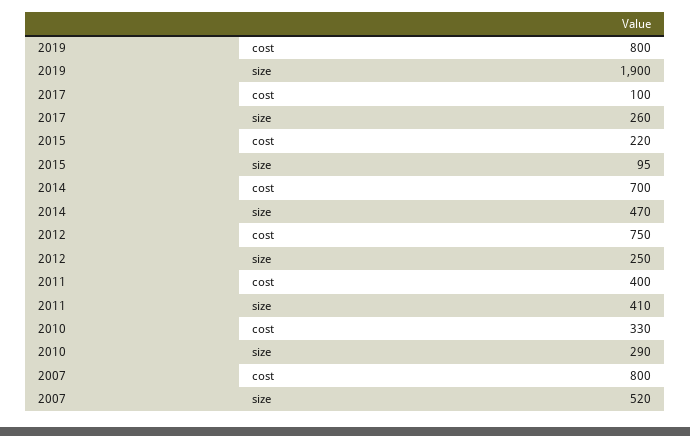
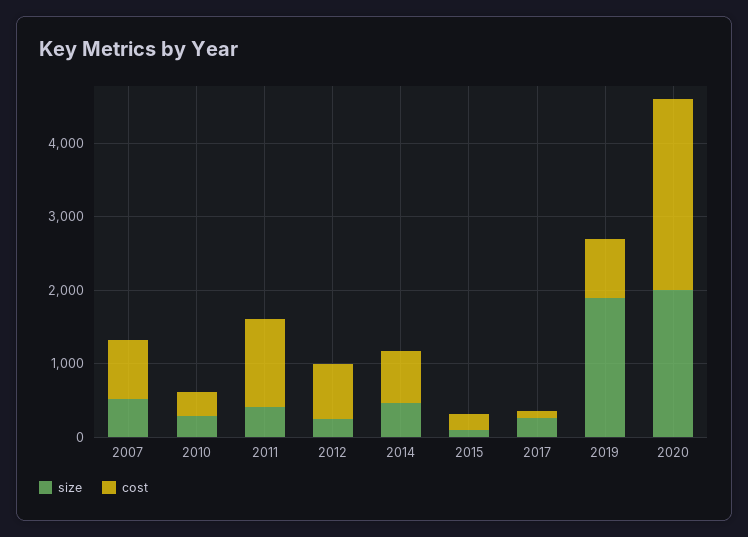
cost, 2011: 400 -> 1200
size, 2020: none -> 2000
cost, 2020: none -> 2600

